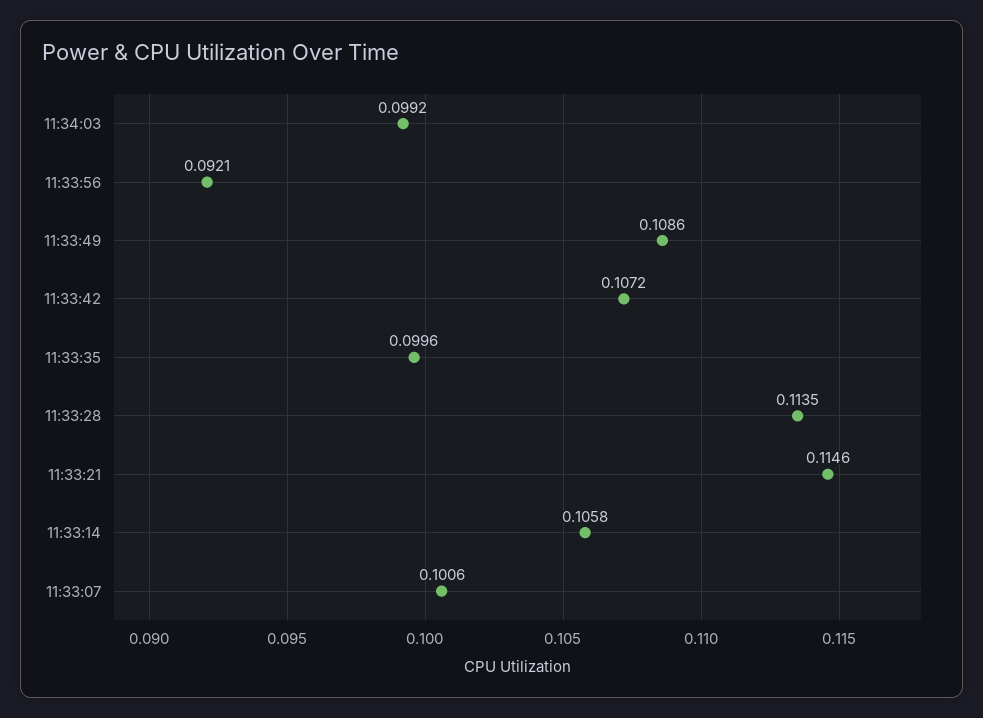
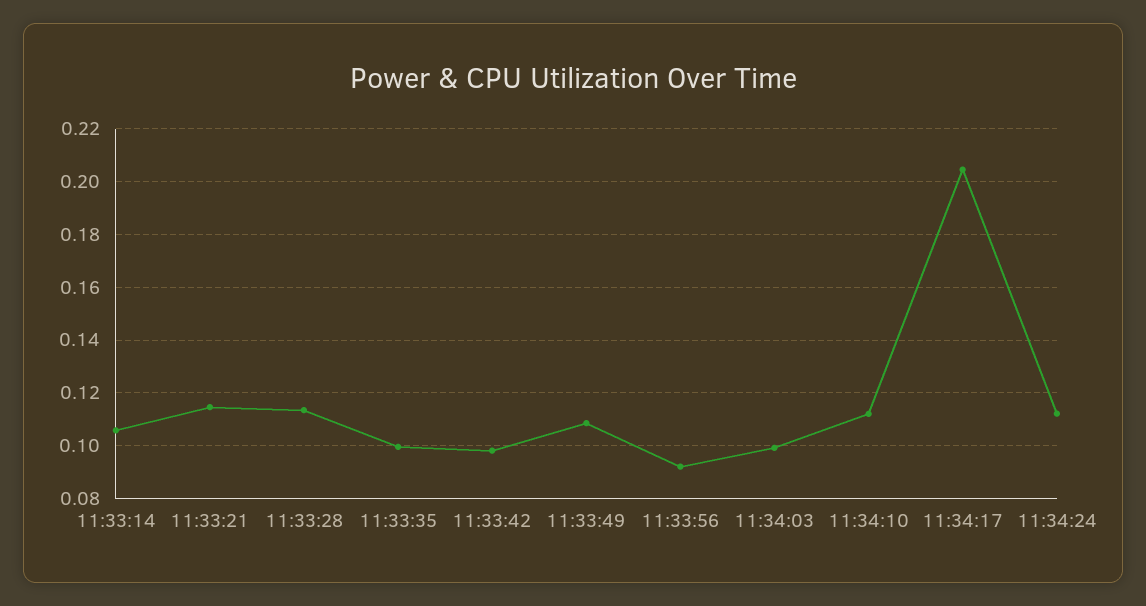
11:33:42: 0.1072 -> 0.0975
11:33:07: 0.1006 -> none
11:34:10: none -> 0.1125
11:34:17: none -> 0.205
11:34:24: none -> 0.1125

